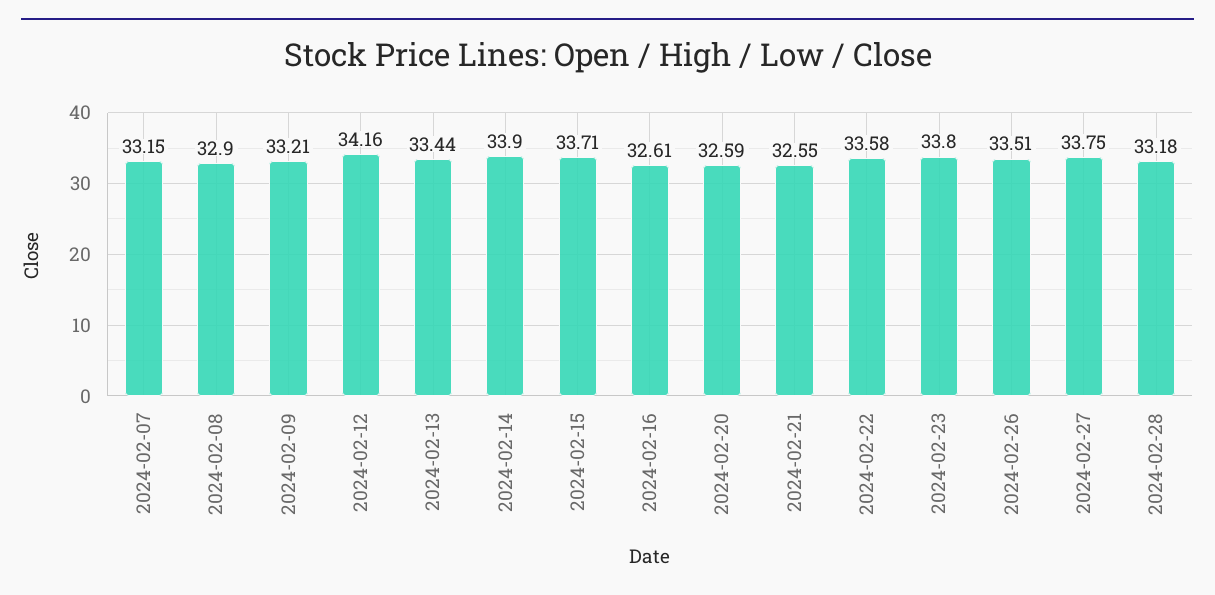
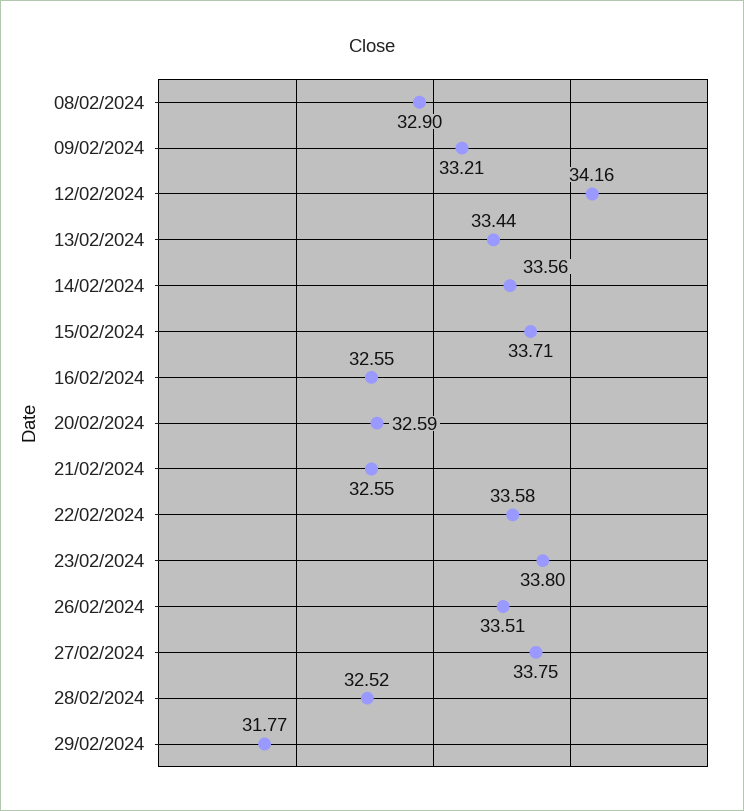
2024-02-07: 33.15 -> none
2024-02-14: 33.9 -> 33.56
2024-02-16: 32.61 -> 32.55
2024-02-28: 33.18 -> 32.52
29/02/2024: none -> 31.77

